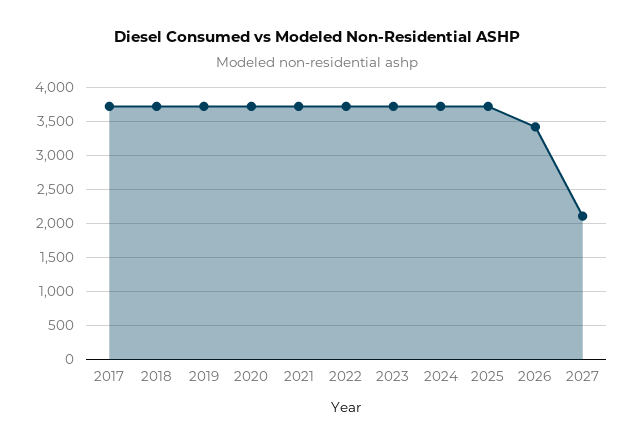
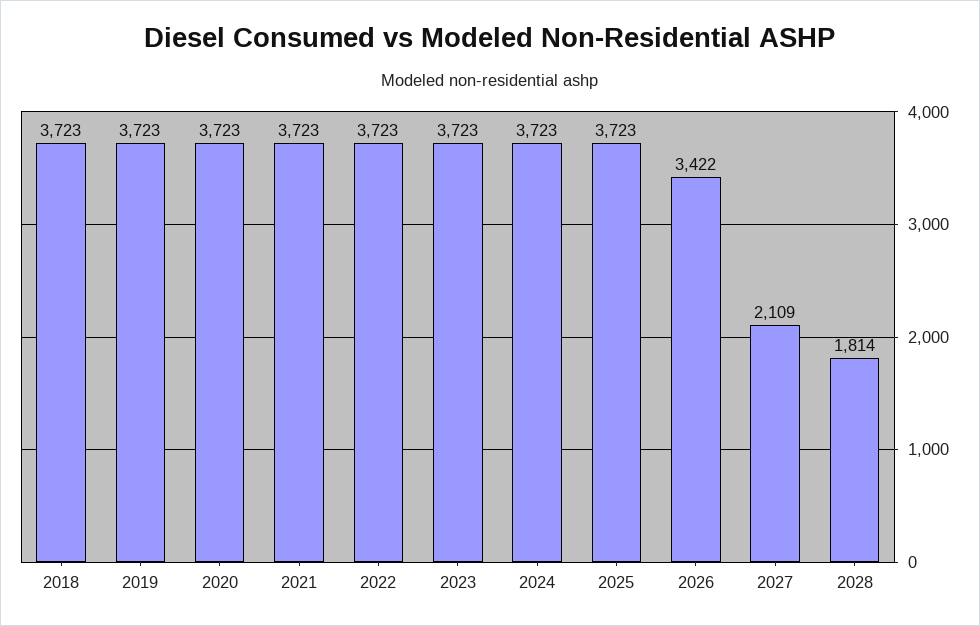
2017: 3700 -> none
2028: none -> 1814

